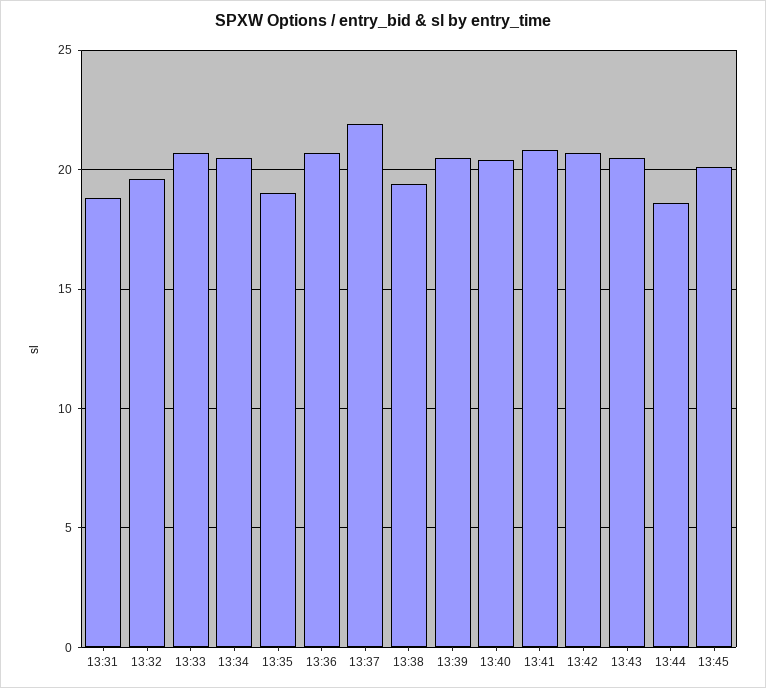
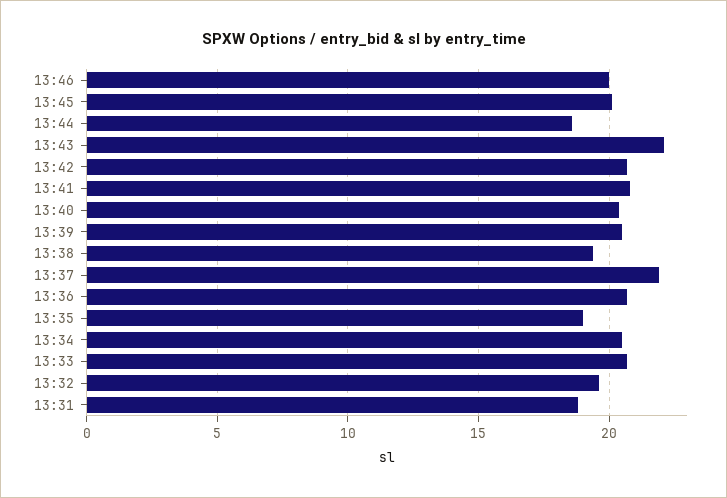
13:43: 20.5 -> 22
13:46: none -> 20

